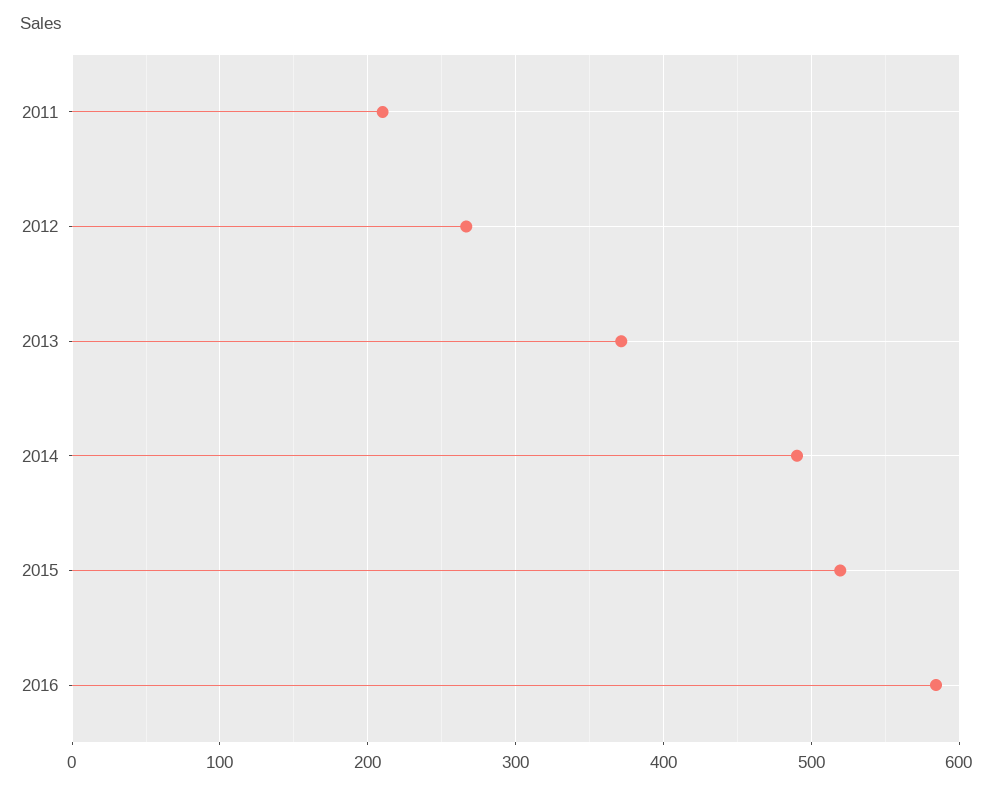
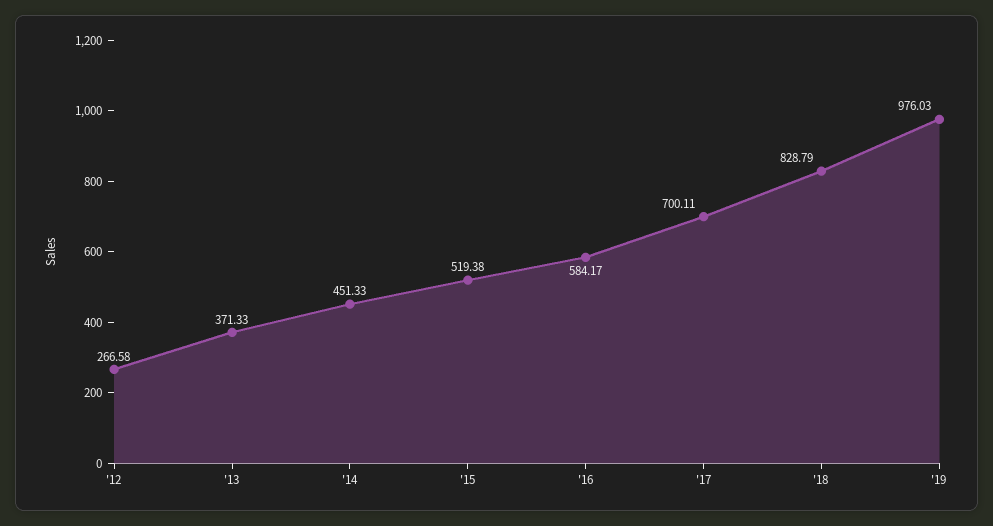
2011: 210 -> none
2014: 490 -> 451.33
'17: none -> 700.11
'18: none -> 828.79
'19: none -> 976.03

